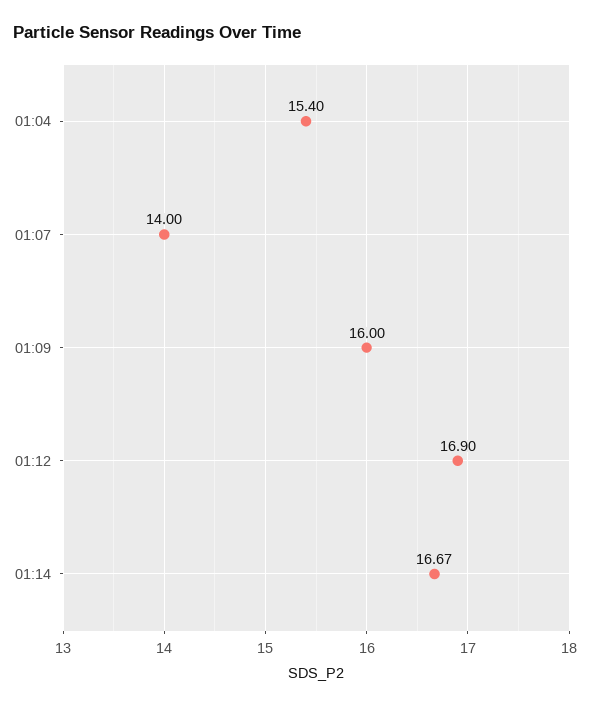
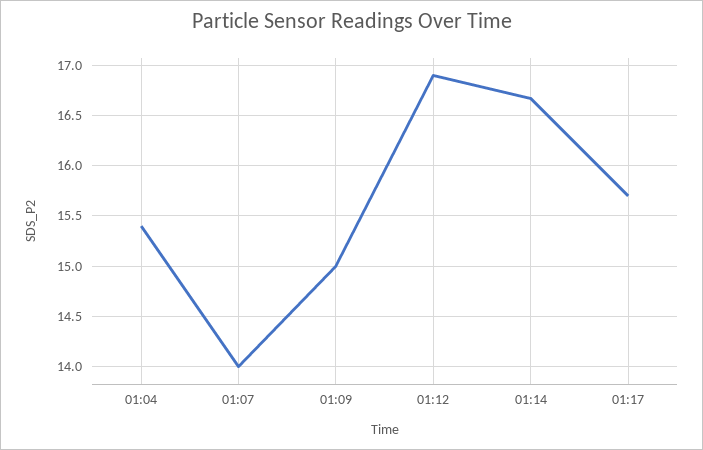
01:09: 16 -> 15
01:17: none -> 15.7

